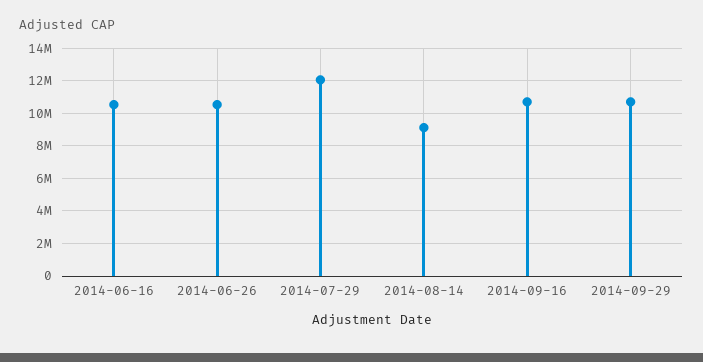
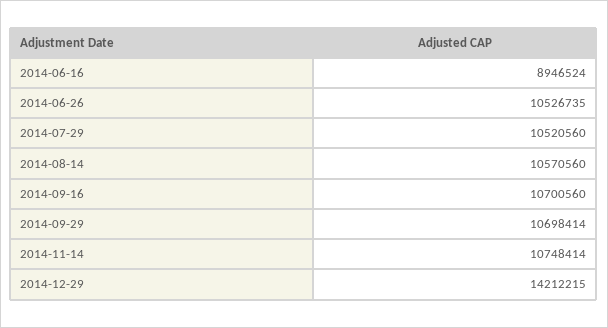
2014-06-16: 10500000 -> 8946524
2014-07-29: 12000000 -> 10520560
2014-08-14: 9000000 -> 10570560
2014-11-14: none -> 10748414
2014-12-29: none -> 14212215

